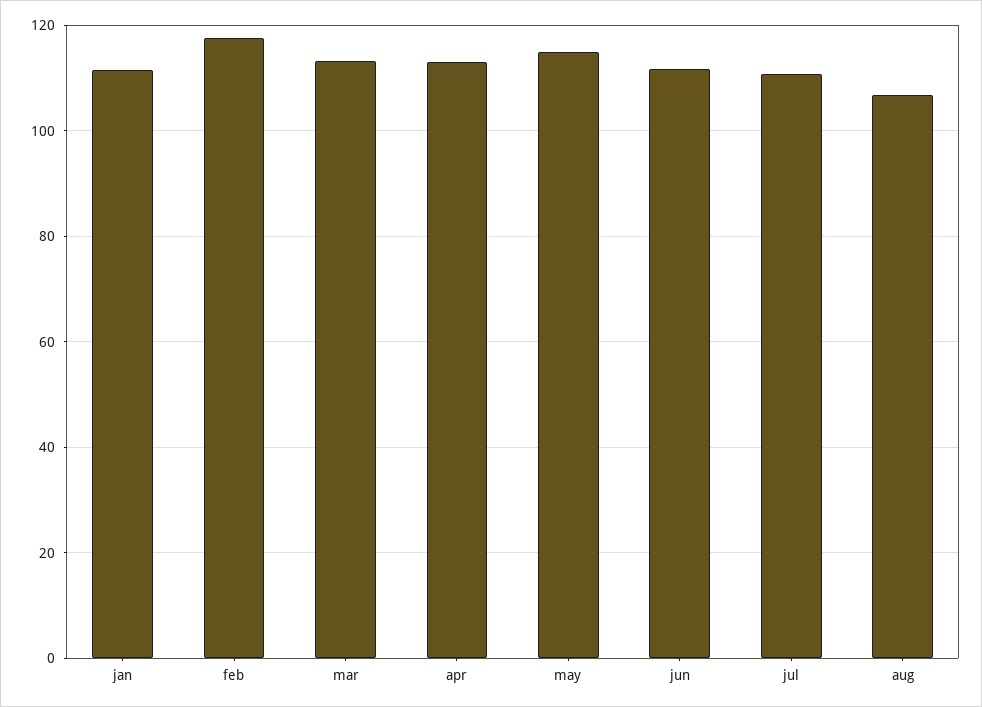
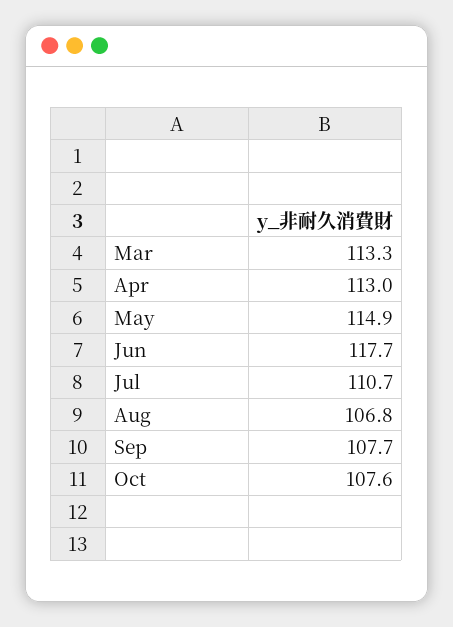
jan: 112 -> none
feb: 118 -> none
jun: 112 -> 117.7
Sep: none -> 107.7
Oct: none -> 107.6

